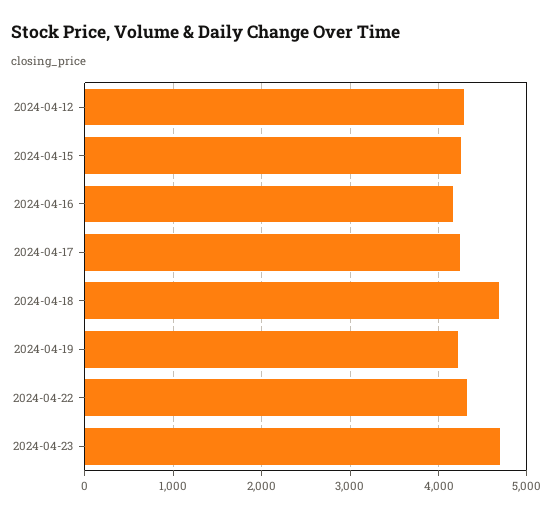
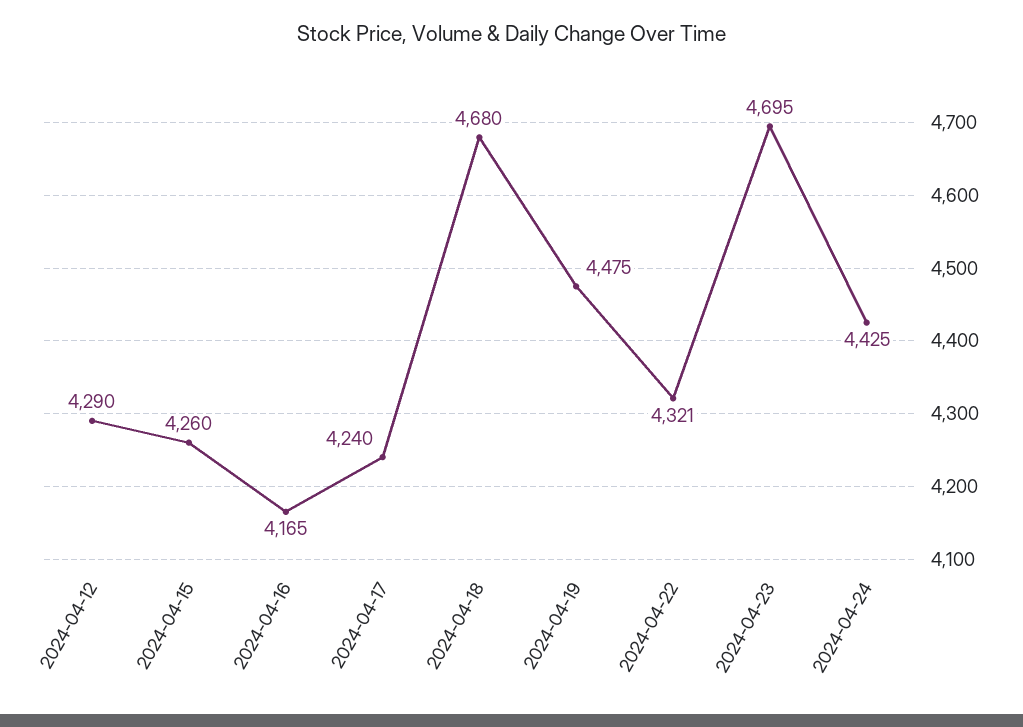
2024-04-19: 4200 -> 4475
2024-04-24: none -> 4425

